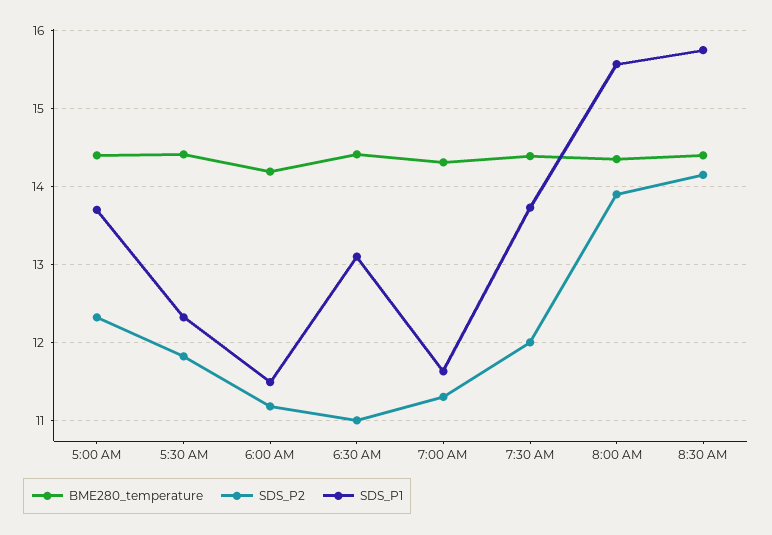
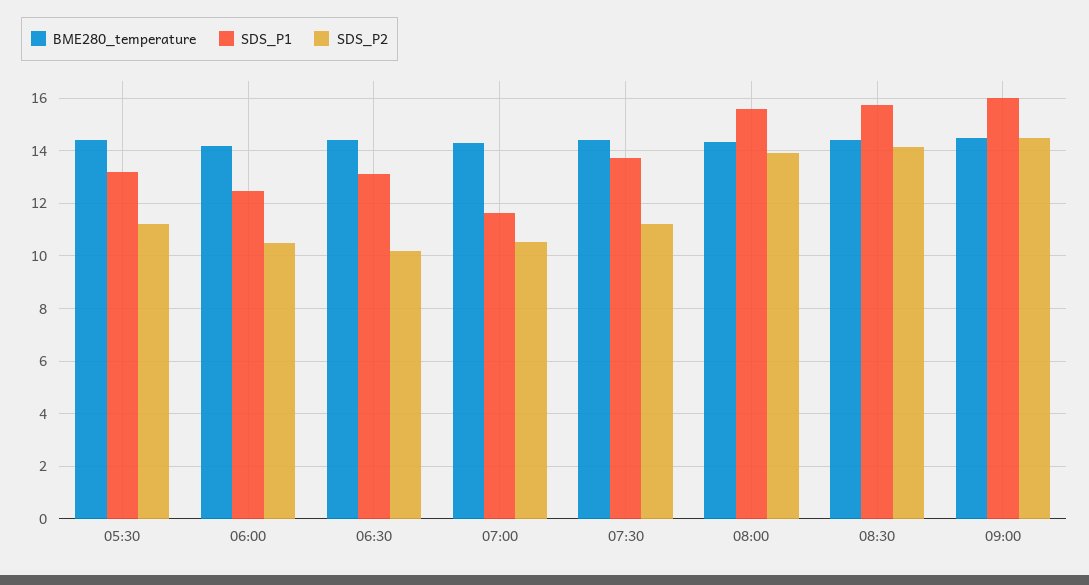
BME280_temperature, 5:00 AM: 14.4 -> none
SDS_P2, 5:00 AM: 12.3 -> none
SDS_P1, 5:00 AM: 13.7 -> none
SDS_P2, 5:30 AM: 11.8 -> 11.25
SDS_P1, 5:30 AM: 12.3 -> 13.25
SDS_P2, 6:00 AM: 11.2 -> 10.5
SDS_P1, 6:00 AM: 11.5 -> 12.5
SDS_P2, 6:30 AM: 11 -> 10.25
SDS_P2, 7:00 AM: 11.3 -> 10.5
SDS_P2, 7:30 AM: 12 -> 11.25
BME280_temperature, 09:00: none -> 14.5
SDS_P1, 09:00: none -> 16
SDS_P2, 09:00: none -> 14.5

